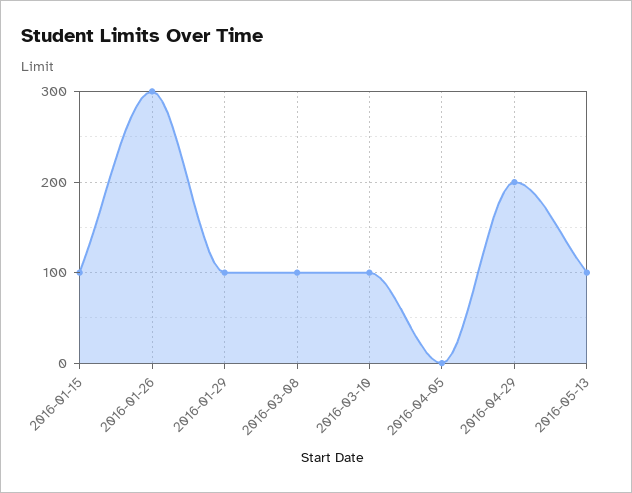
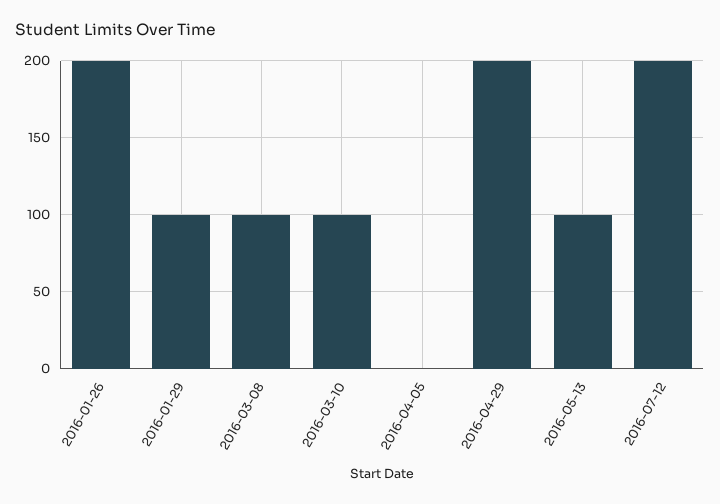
2016-01-15: 100 -> none
2016-01-26: 300 -> 200
2016-07-12: none -> 200

